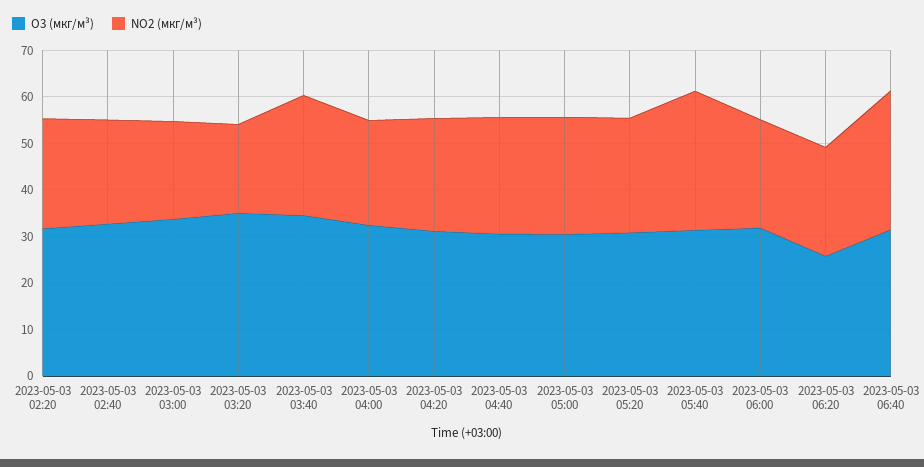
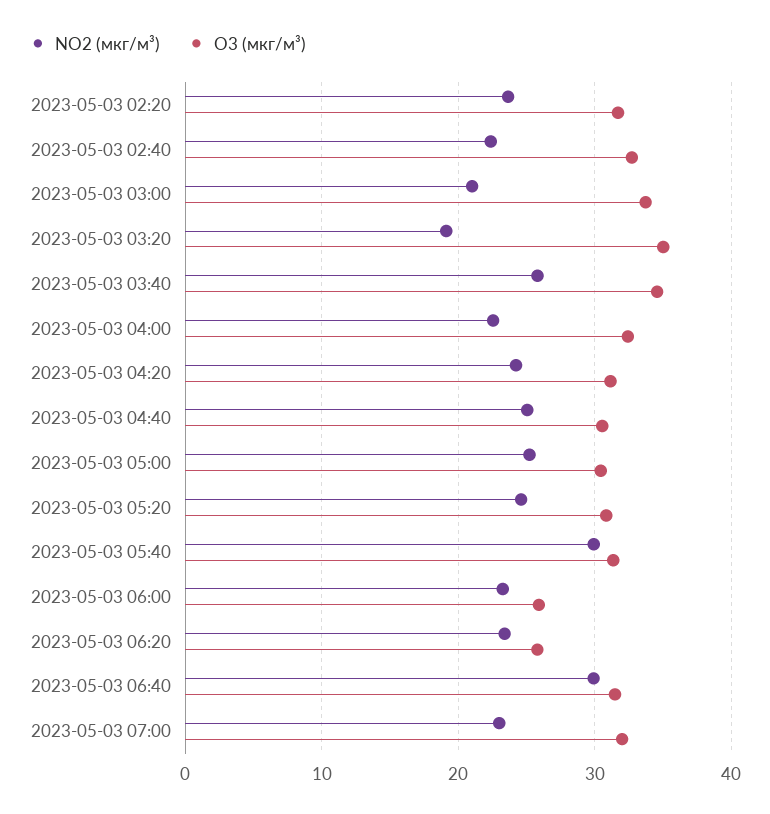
O3 (мкг/м³), 2023-05-03 06:00: 32 -> 26
NO2 (мкг/м³), 2023-05-03 07:00: none -> 23
O3 (мкг/м³), 2023-05-03 07:00: none -> 32

